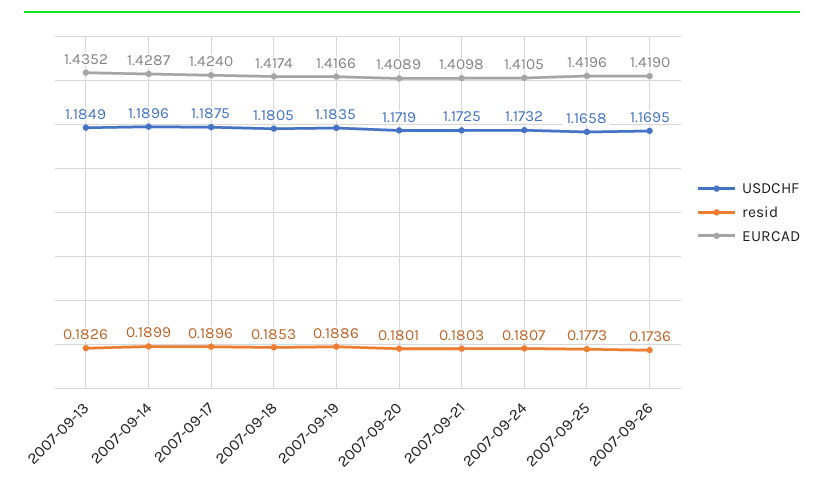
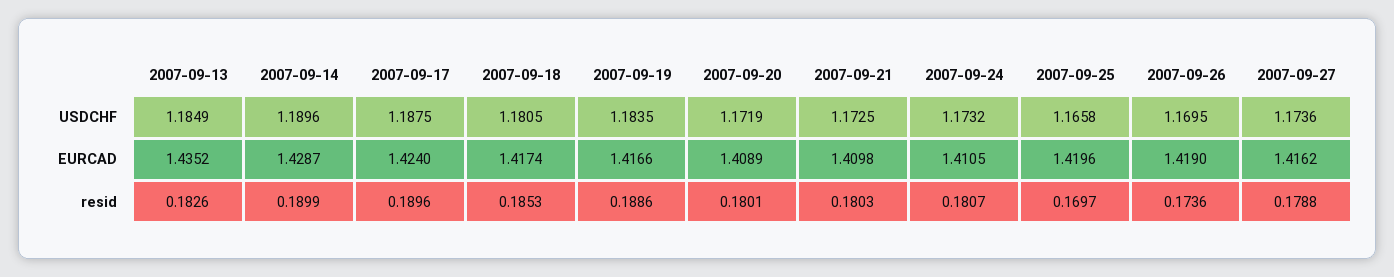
resid, 2007-09-25: 0.1773 -> 0.1697
USDCHF, 2007-09-27: none -> 1.1736
EURCAD, 2007-09-27: none -> 1.4162
resid, 2007-09-27: none -> 0.1788

